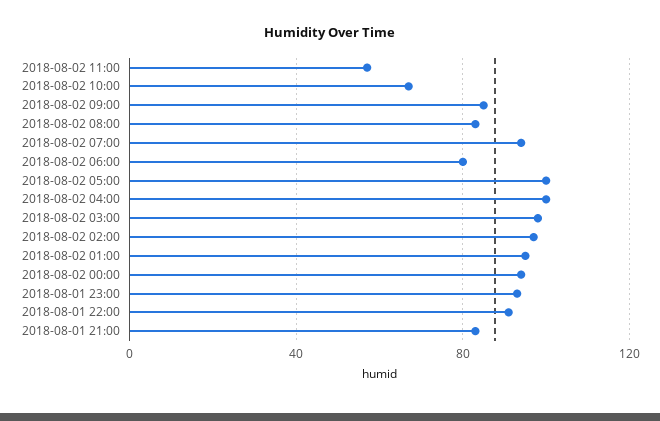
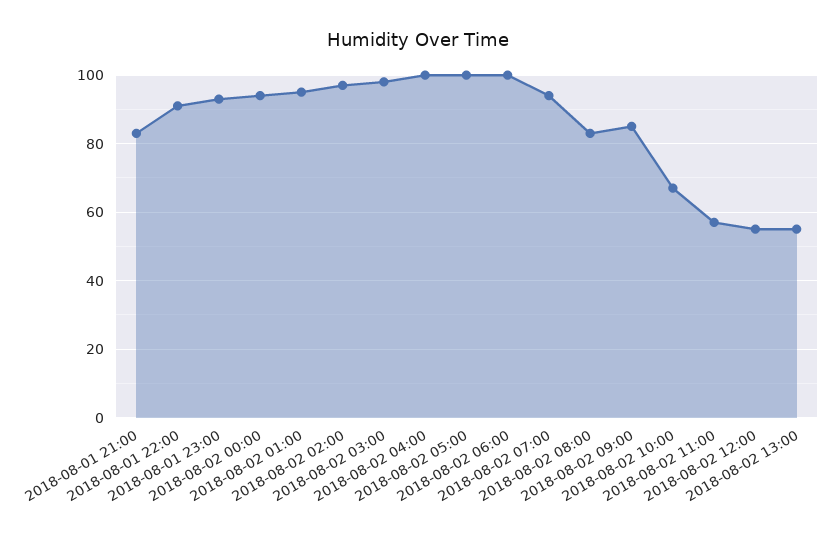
2018-08-02 06:00: 80 -> 100
2018-08-02 12:00: none -> 55
2018-08-02 13:00: none -> 55

